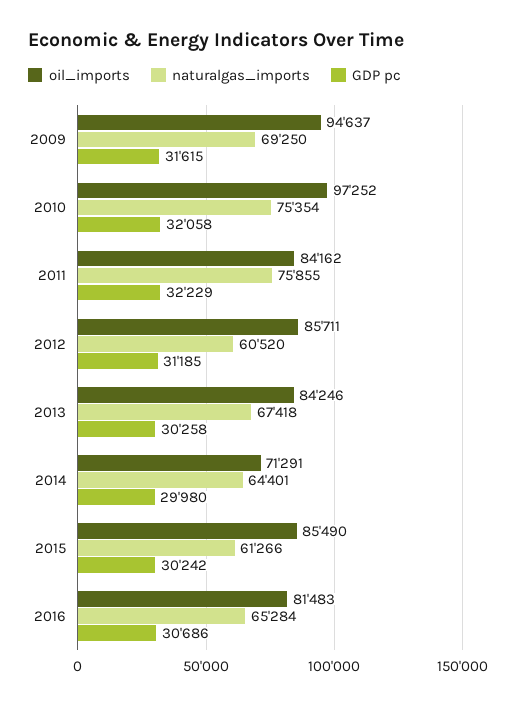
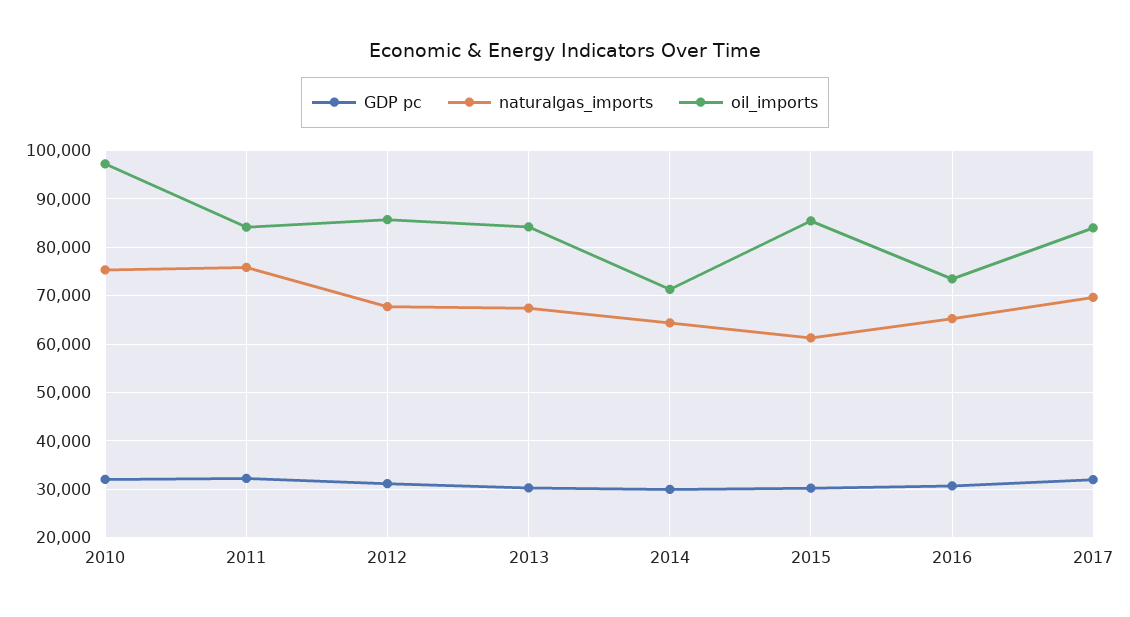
oil_imports, 2009: 94637 -> none
naturalgas_imports, 2009: 69250 -> none
GDP pc, 2009: 31615 -> none
naturalgas_imports, 2012: 60520 -> 68000
oil_imports, 2016: 81483 -> 74000
GDP pc, 2017: none -> 32000
naturalgas_imports, 2017: none -> 70000
oil_imports, 2017: none -> 84000

